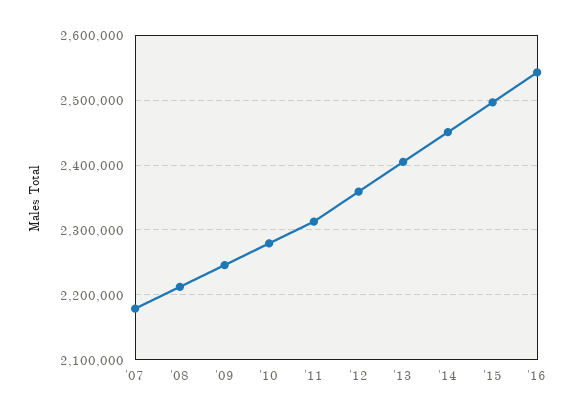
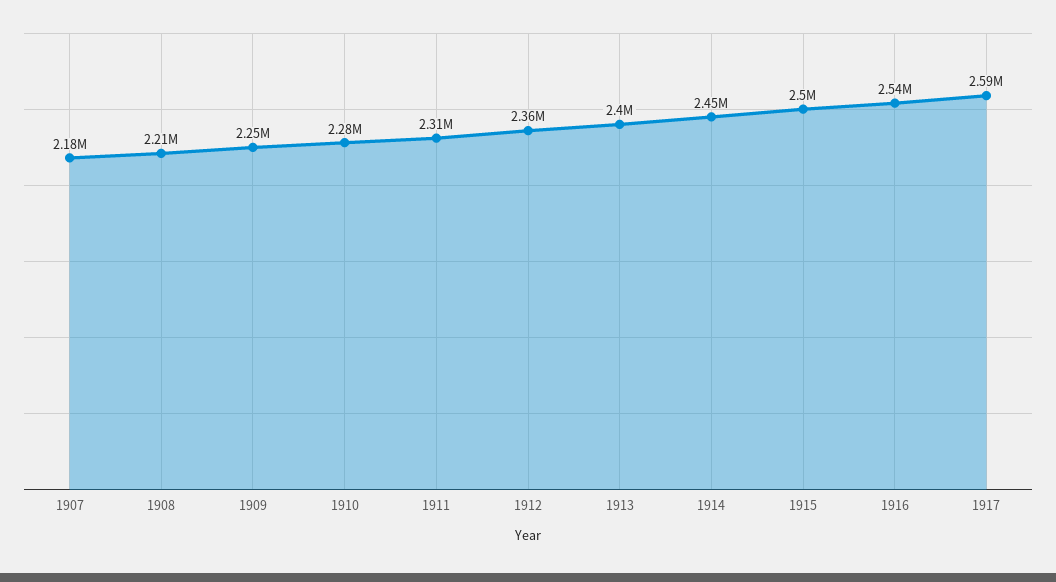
1917: none -> 2590000

